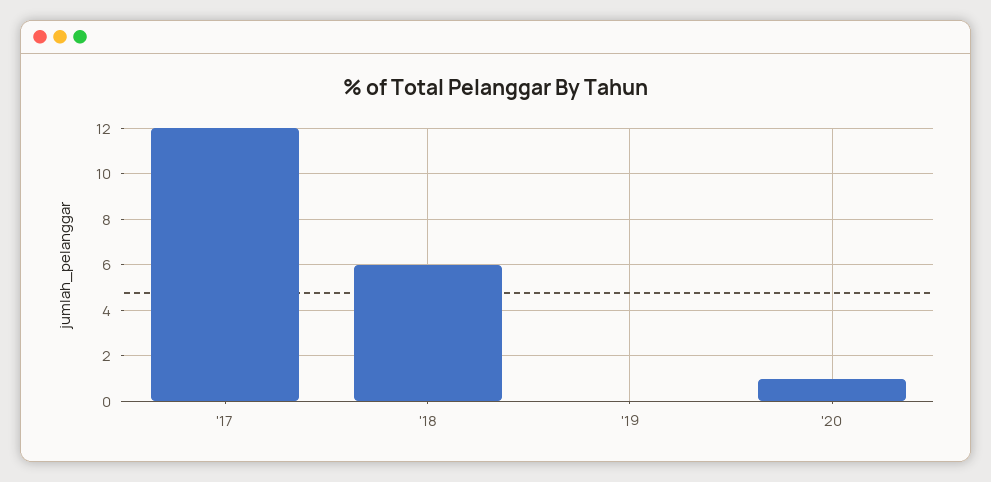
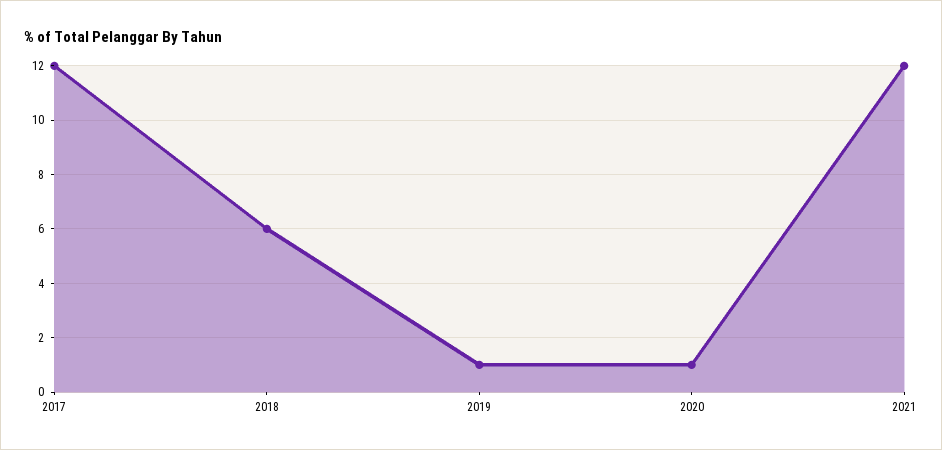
'19: 0 -> 1
2021: none -> 12

